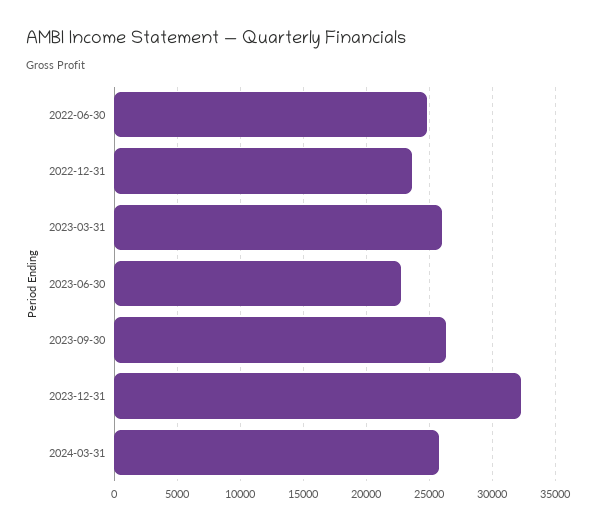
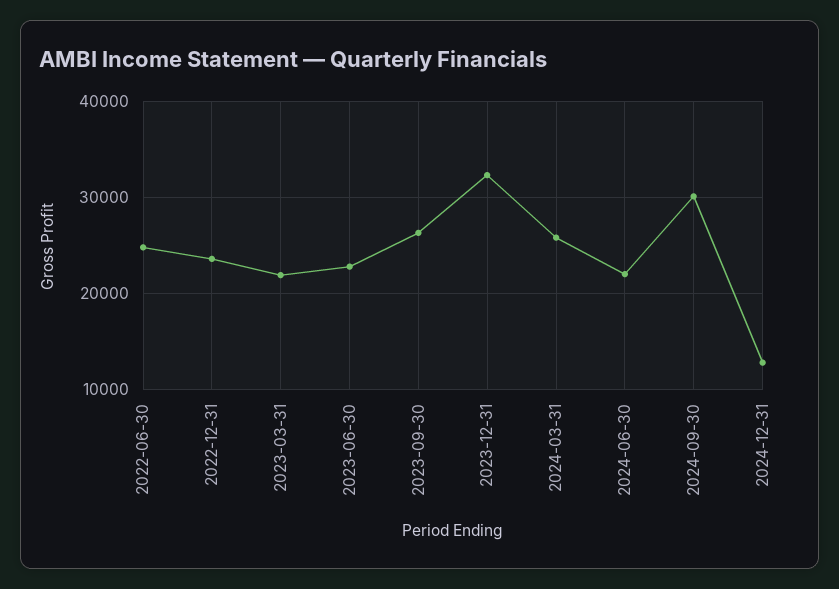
2023-03-31: 26000 -> 22000
2024-06-30: none -> 22000
2024-09-30: none -> 30000
2024-12-31: none -> 13000

